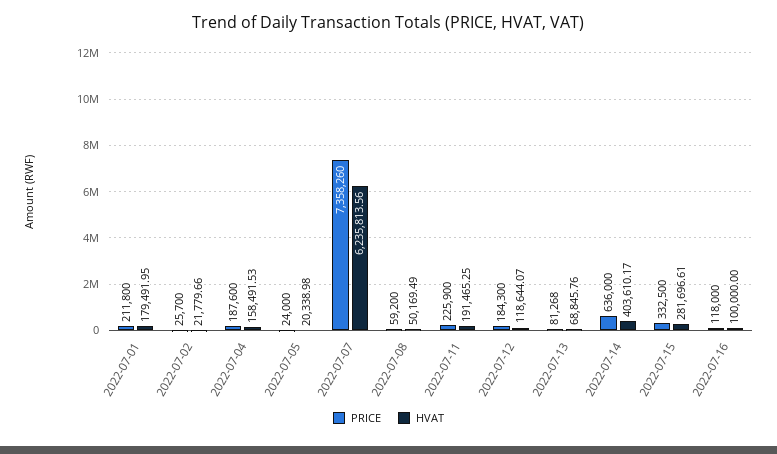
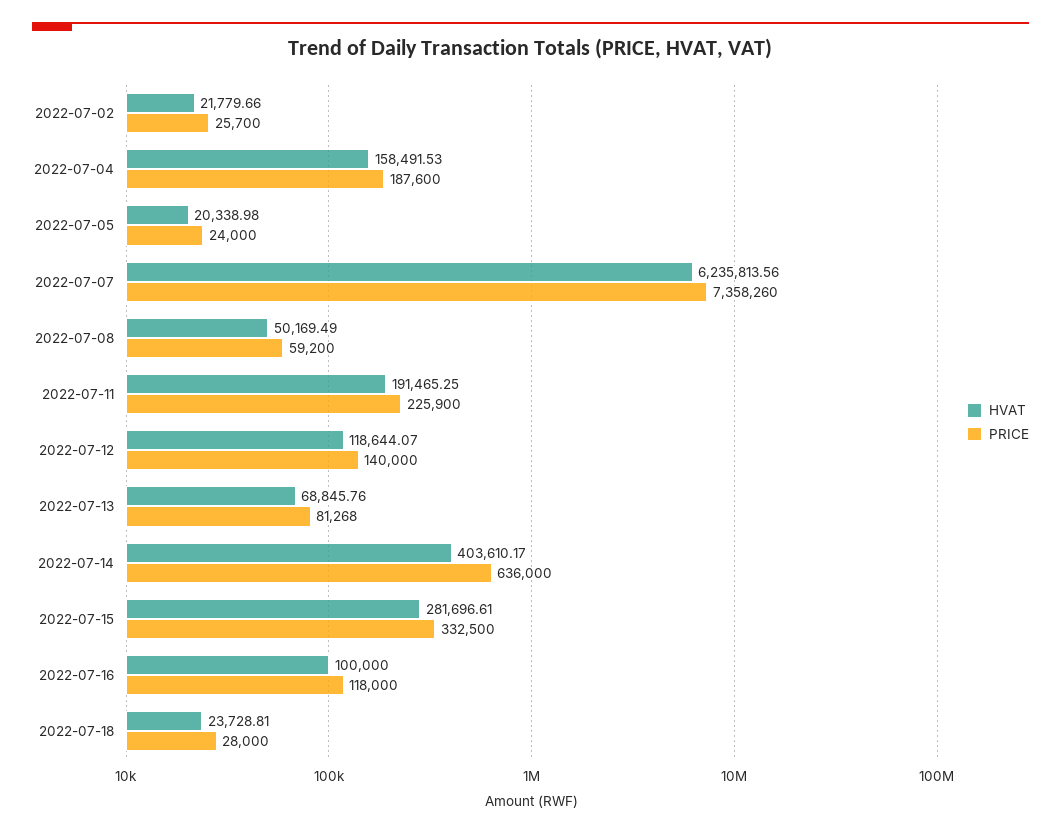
PRICE, 2022-07-01: 211800 -> none
HVAT, 2022-07-01: 179491.95 -> none
PRICE, 2022-07-12: 184300 -> 140000
HVAT, 2022-07-18: none -> 23728.81
PRICE, 2022-07-18: none -> 28000

